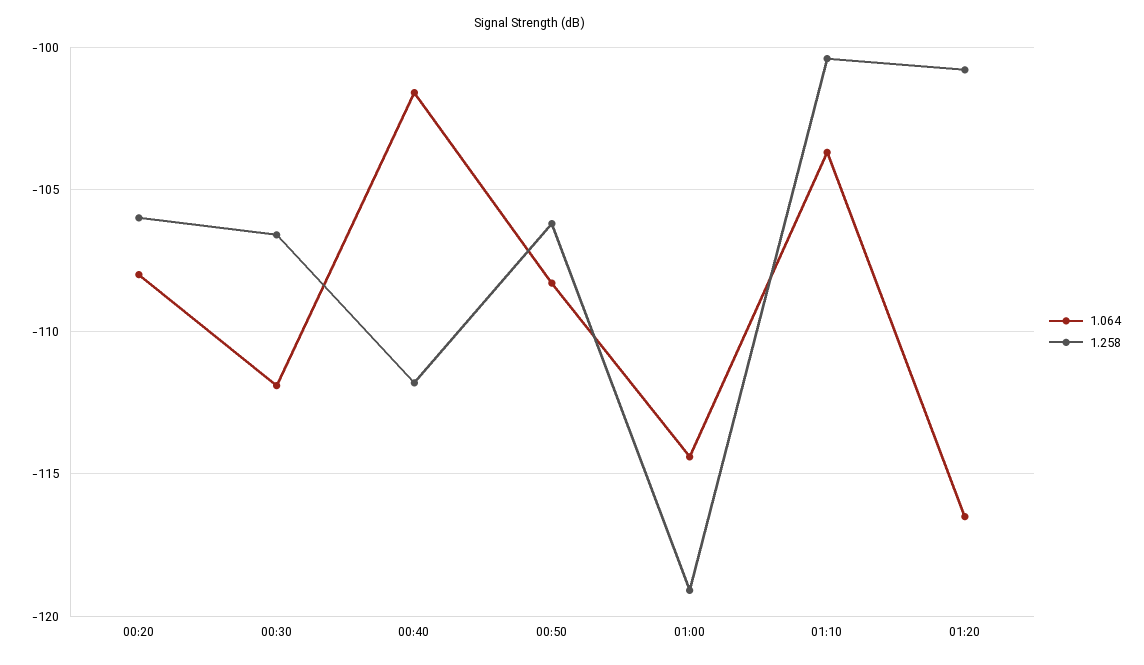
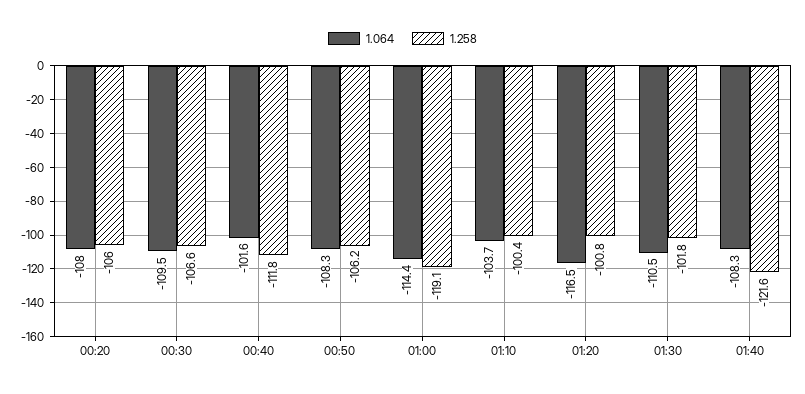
1.064, 00:30: -112 -> -109.5
1.064, 01:30: none -> -110.5
1.258, 01:30: none -> -101.8
1.064, 01:40: none -> -108.3
1.258, 01:40: none -> -121.6

